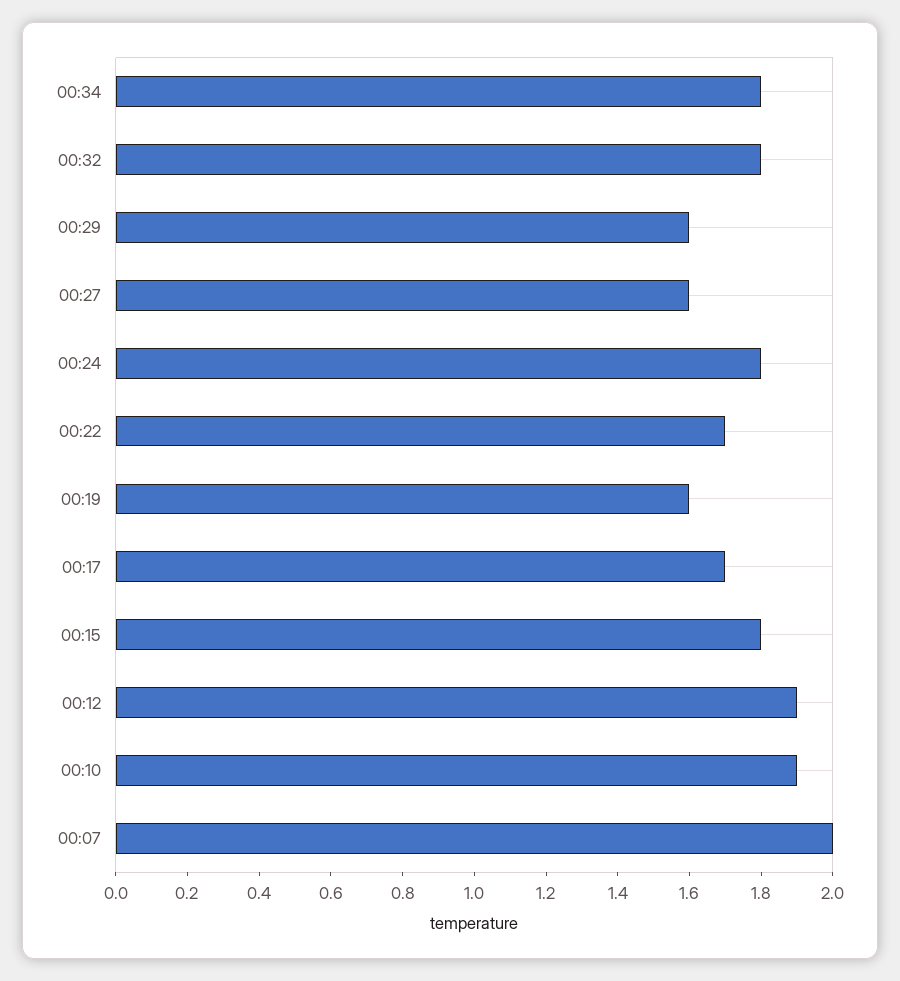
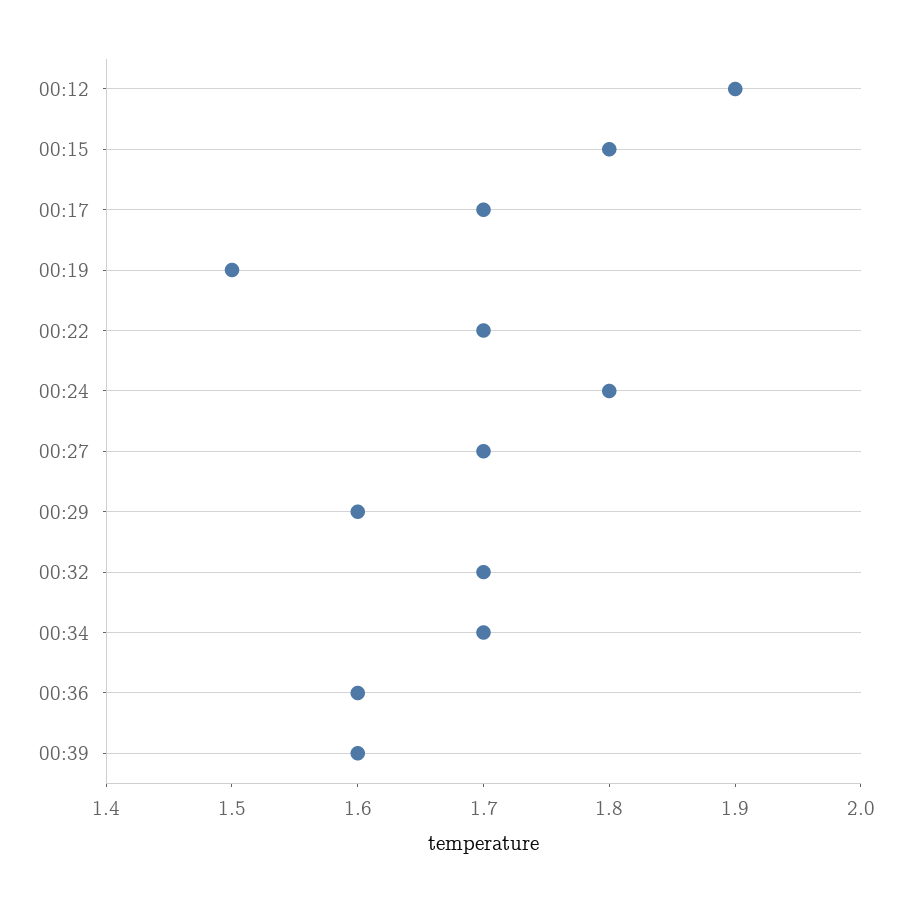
00:34: 1.8 -> 1.7
00:32: 1.8 -> 1.7
00:27: 1.6 -> 1.7
00:19: 1.6 -> 1.5
00:10: 1.9 -> none
00:07: 2 -> none
00:36: none -> 1.6
00:39: none -> 1.6

